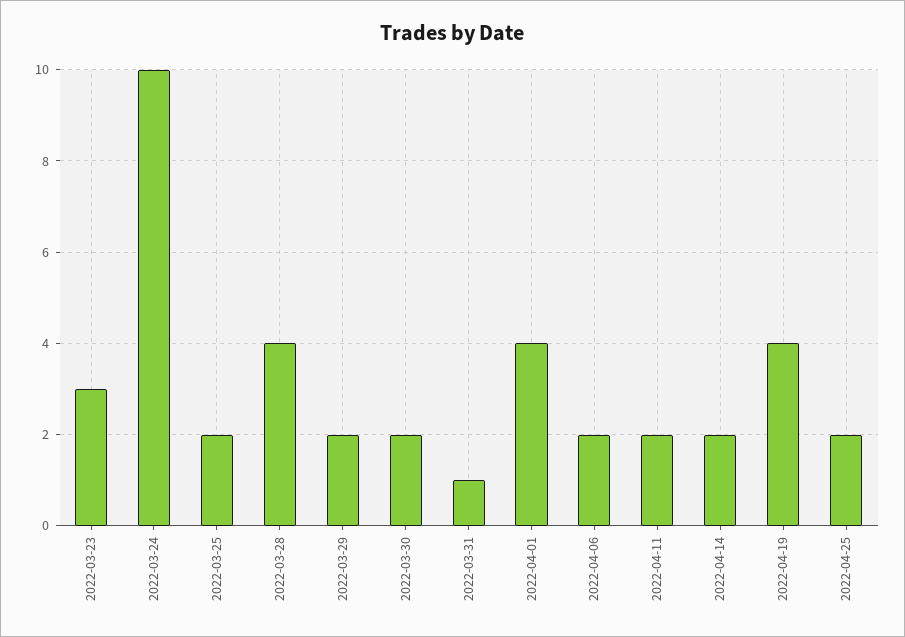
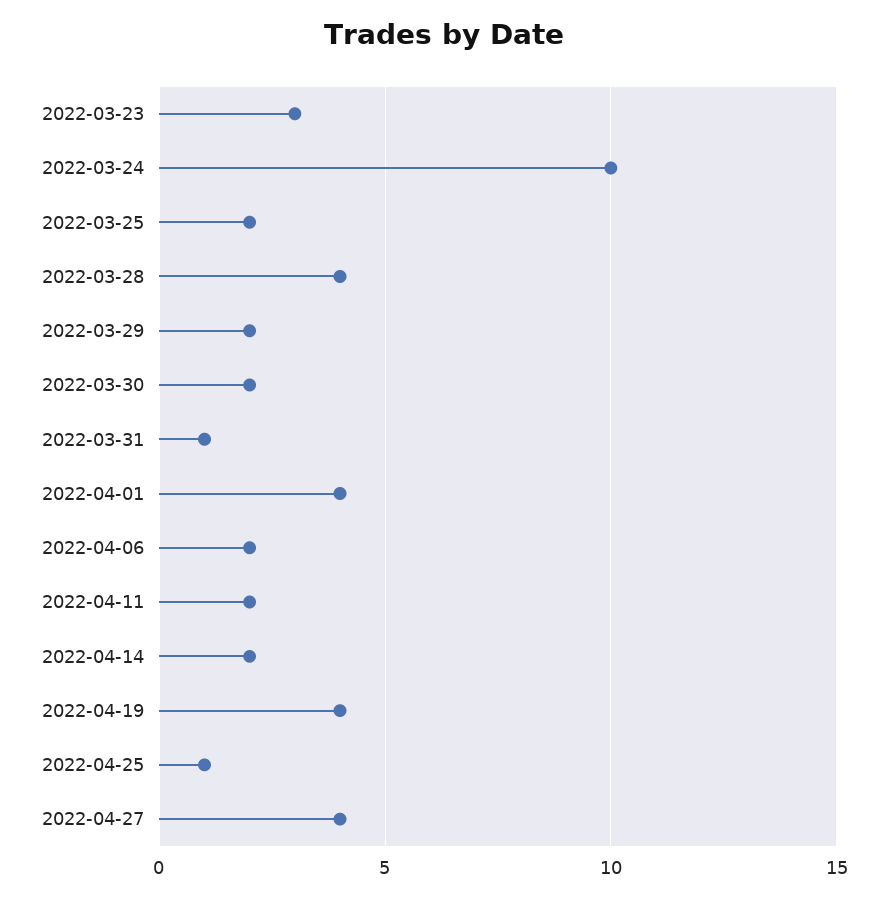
2022-04-25: 2 -> 1
2022-04-27: none -> 4

